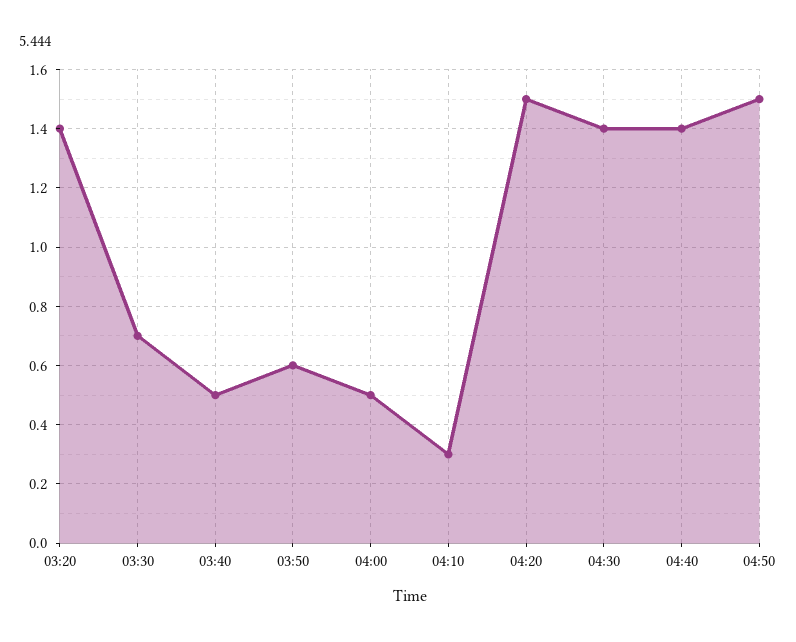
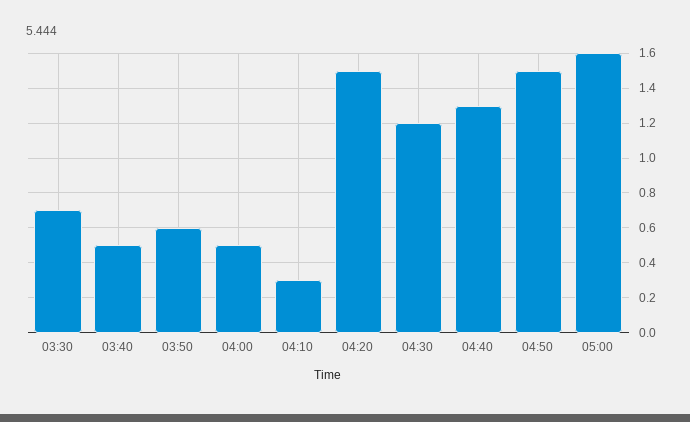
03:20: 1.4 -> none
04:30: 1.4 -> 1.2
04:40: 1.4 -> 1.3
05:00: none -> 1.6

